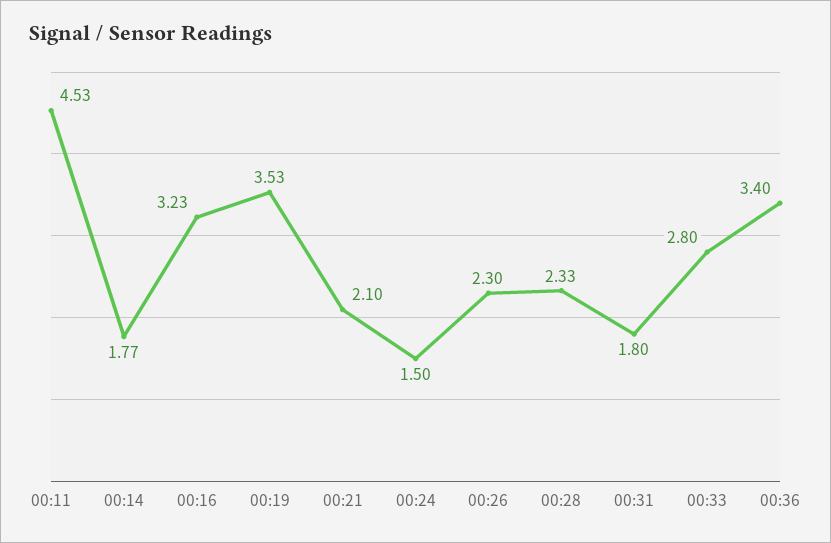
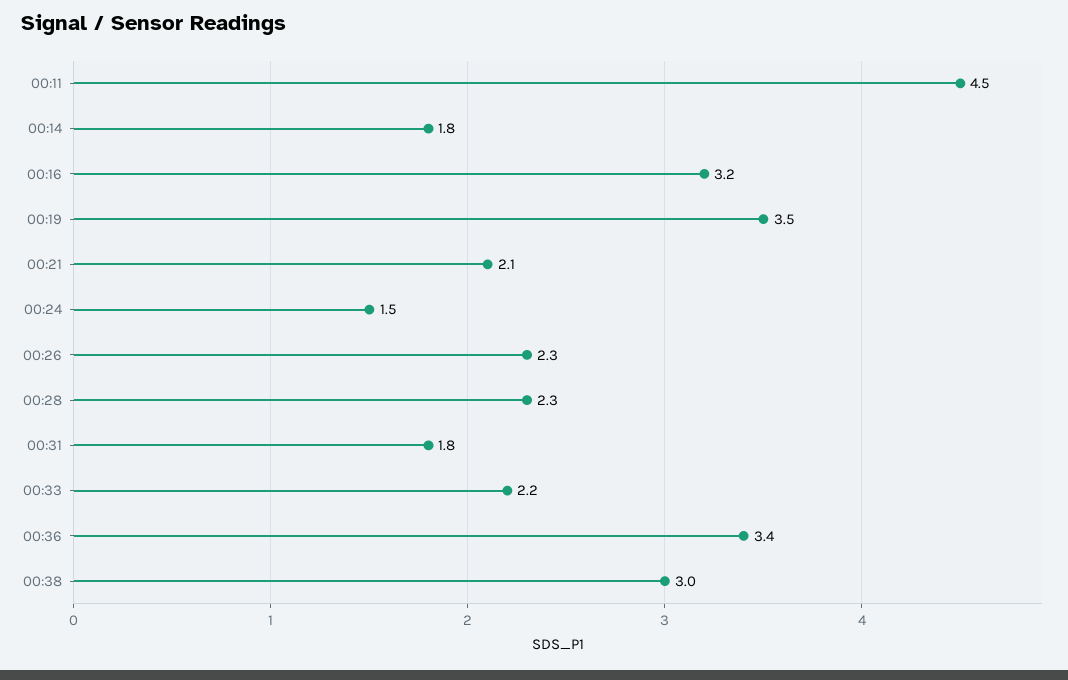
00:33: 2.8 -> 2.2
00:38: none -> 3

